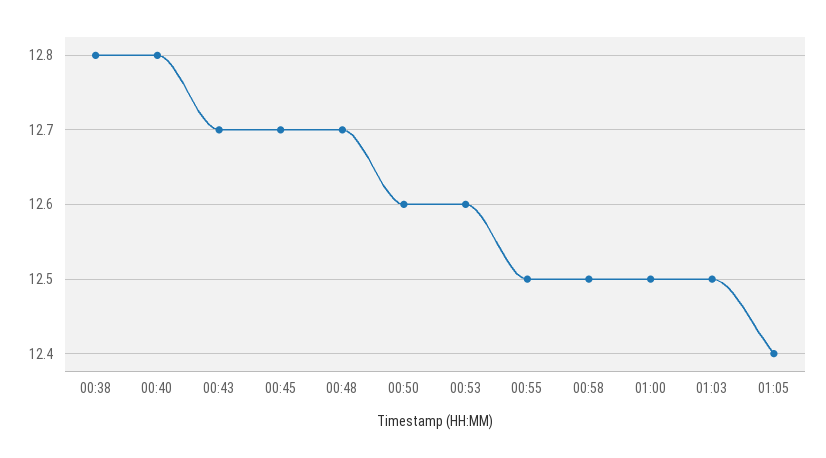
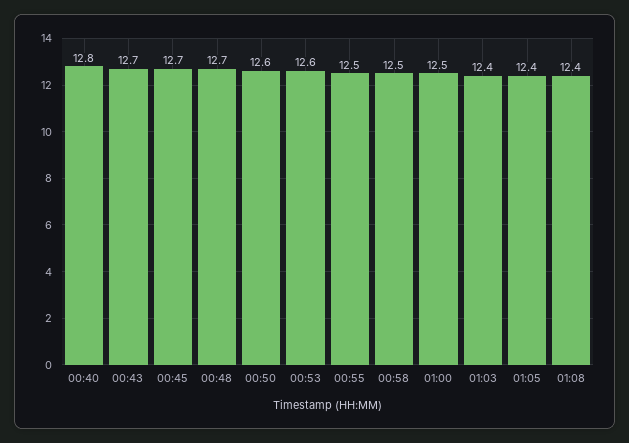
00:38: 12.8 -> none
01:03: 12.5 -> 12.4
01:08: none -> 12.4

